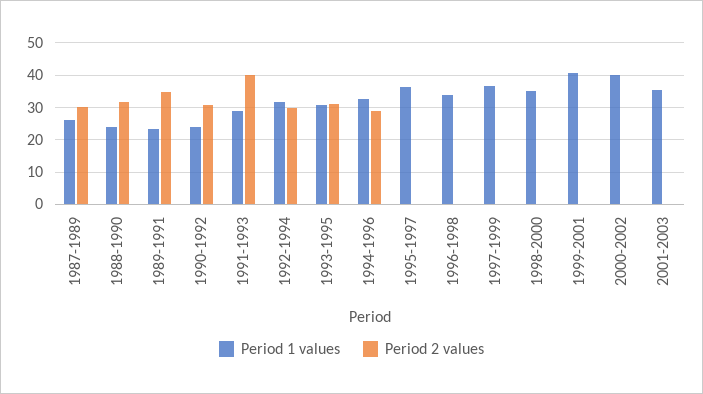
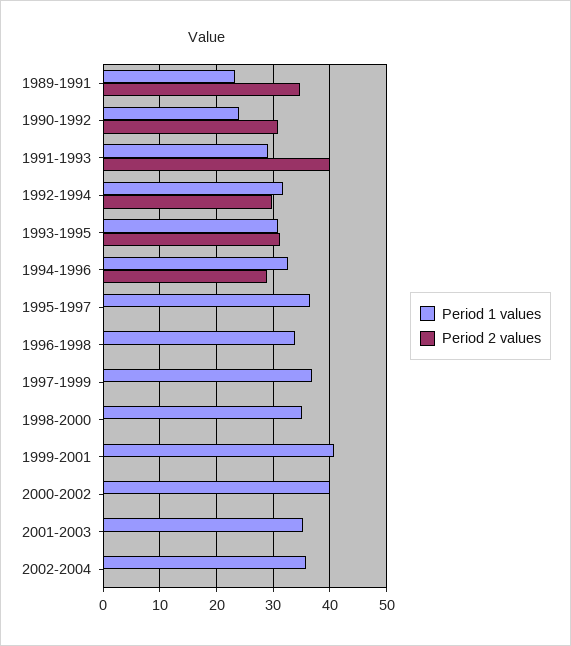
Period 1 values, 1987-1989: 26 -> none
Period 2 values, 1987-1989: 30 -> none
Period 1 values, 1988-1990: 24 -> none
Period 2 values, 1988-1990: 32 -> none
Period 1 values, 2002-2004: none -> 36
Period 2 values, 2002-2004: none -> 0

